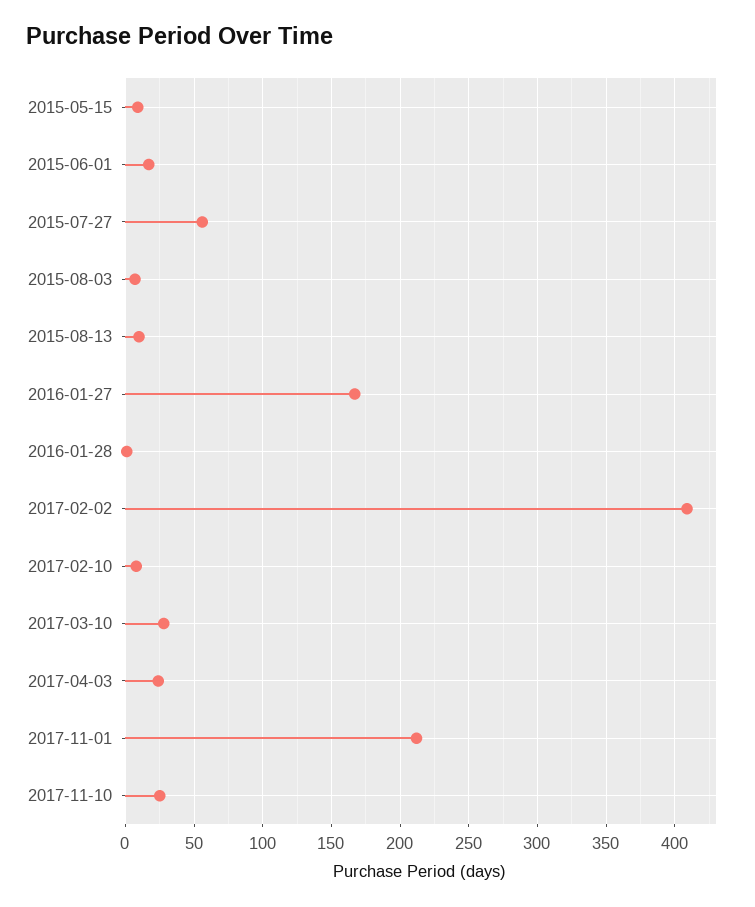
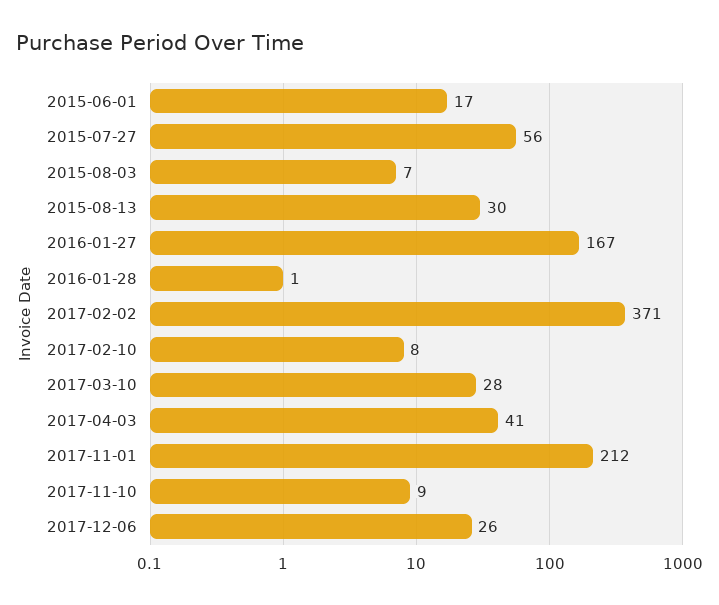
2015-05-15: 10 -> none
2015-08-13: 10 -> 30
2017-02-02: 410 -> 371
2017-04-03: 25 -> 41
2017-11-10: 25 -> 9
2017-12-06: none -> 26

